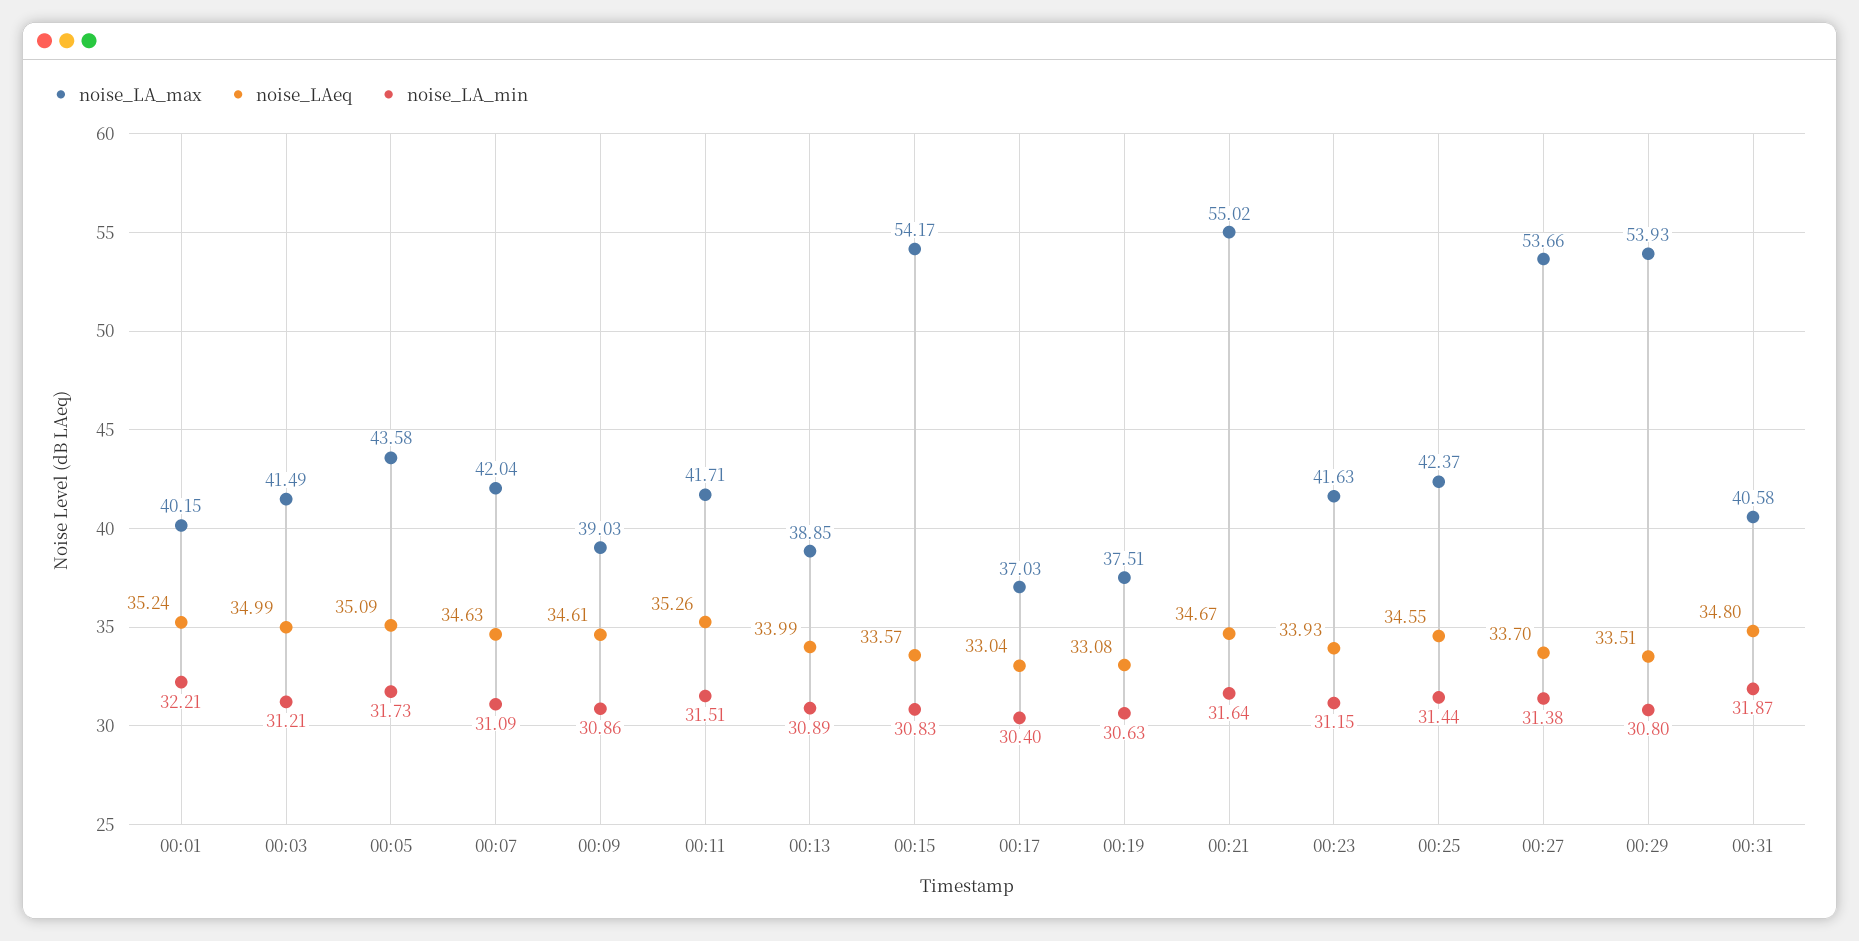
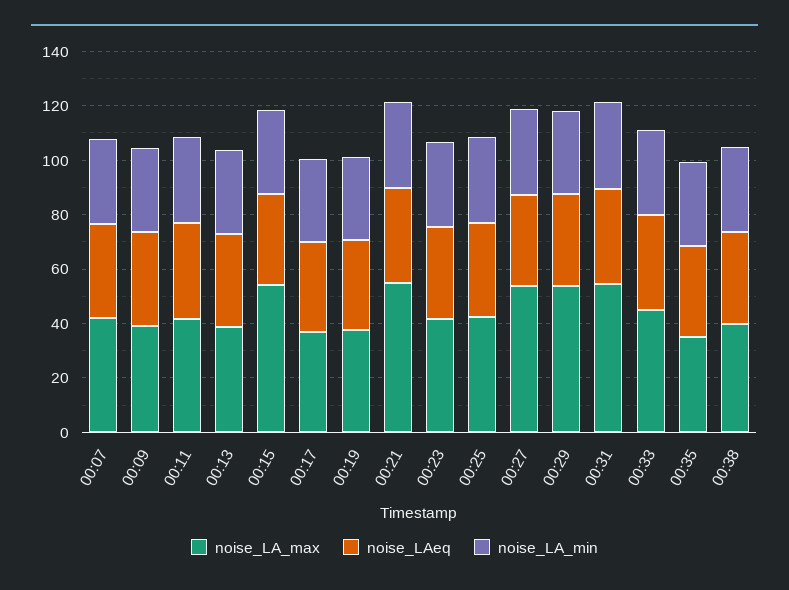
noise_LA_max, 00:01: 40.15 -> none
noise_LAeq, 00:01: 35.24 -> none
noise_LA_min, 00:01: 32.21 -> none
noise_LA_max, 00:03: 41.49 -> none
noise_LAeq, 00:03: 34.99 -> none
noise_LA_min, 00:03: 31.21 -> none
noise_LA_max, 00:05: 43.58 -> none
noise_LAeq, 00:05: 35.09 -> none
noise_LA_min, 00:05: 31.73 -> none
noise_LA_max, 00:31: 40.58 -> 55
noise_LA_max, 00:33: none -> 45
noise_LAeq, 00:33: none -> 35
noise_LA_min, 00:33: none -> 30
noise_LA_max, 00:35: none -> 35
noise_LAeq, 00:35: none -> 35
noise_LA_min, 00:35: none -> 30
noise_LA_max, 00:38: none -> 40
noise_LAeq, 00:38: none -> 35
noise_LA_min, 00:38: none -> 30

